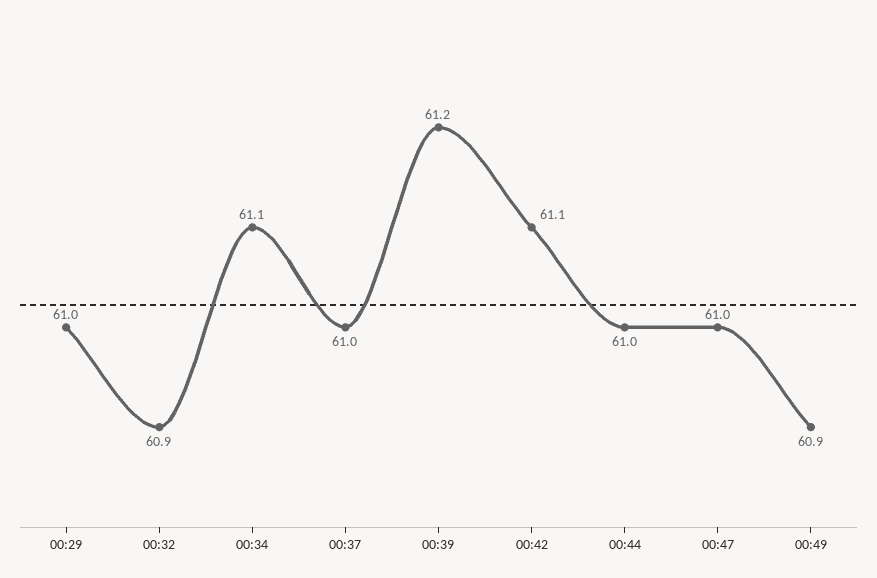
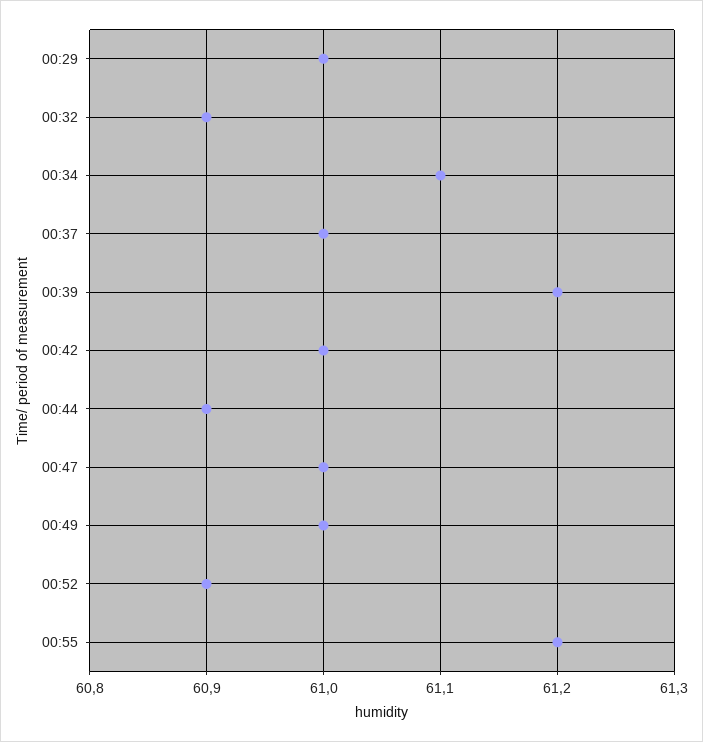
00:42: 61.1 -> 61
00:44: 61 -> 60.9
00:49: 60.9 -> 61
00:52: none -> 60.9
00:55: none -> 61.2

